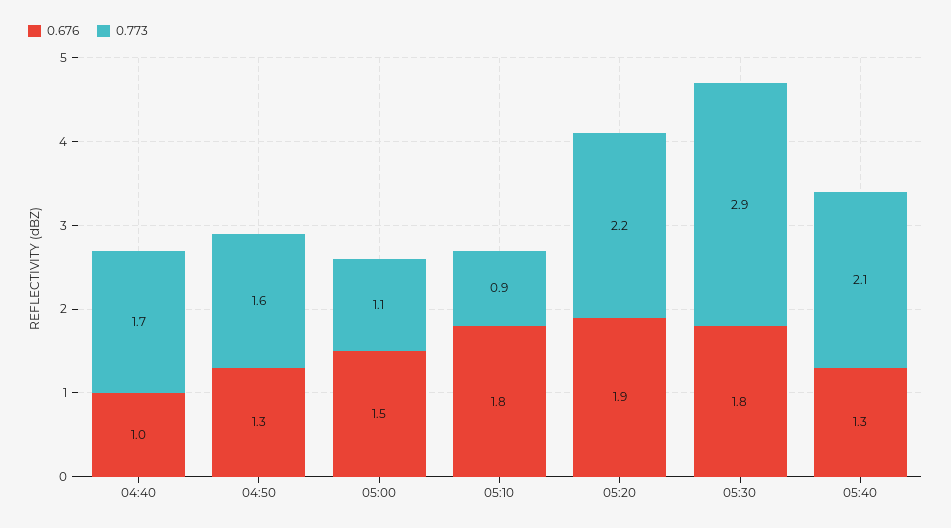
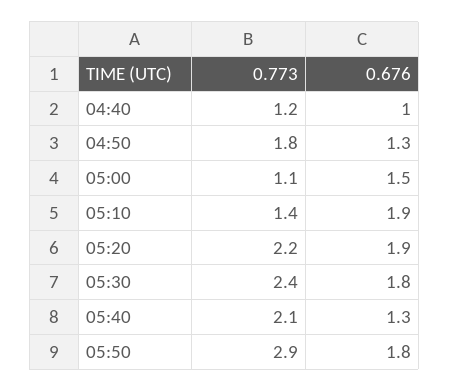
0.773, 04:40: 1.7 -> 1.2
0.773, 04:50: 1.6 -> 1.8
0.676, 05:10: 1.8 -> 1.9
0.773, 05:10: 0.9 -> 1.4
0.773, 05:30: 2.9 -> 2.4
0.773, 05:50: none -> 2.9
0.676, 05:50: none -> 1.8

